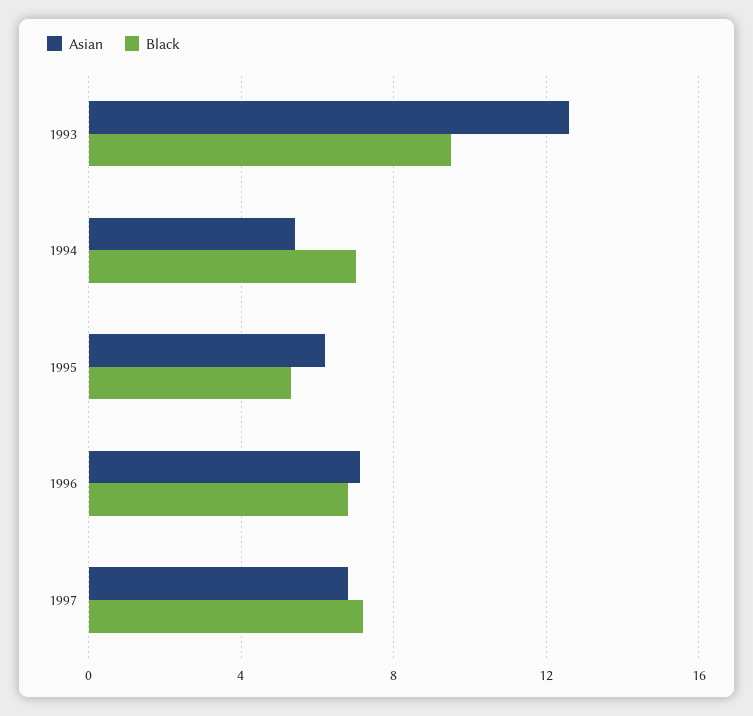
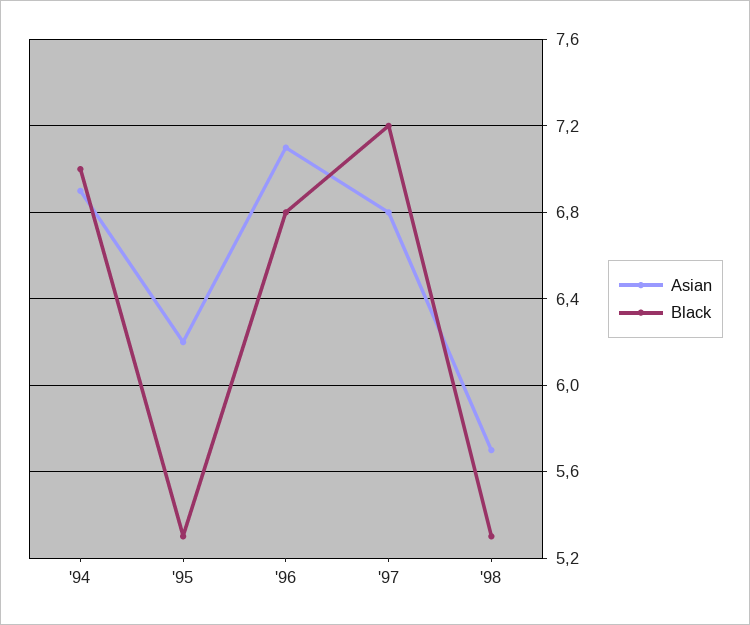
Asian, 1993: 12.5 -> none
Black, 1993: 9.5 -> none
Asian, 1994: 5.5 -> 6.9
Asian, '98: none -> 5.7
Black, '98: none -> 5.3

